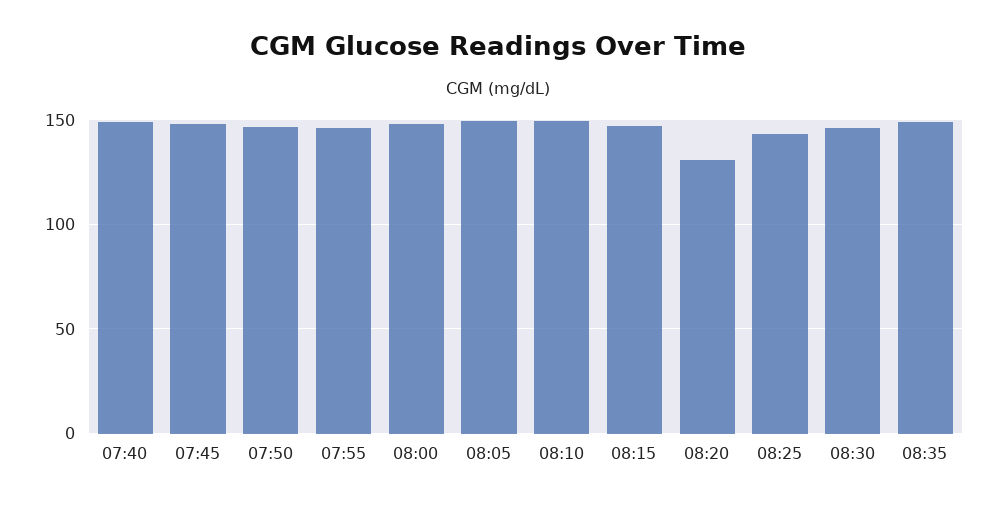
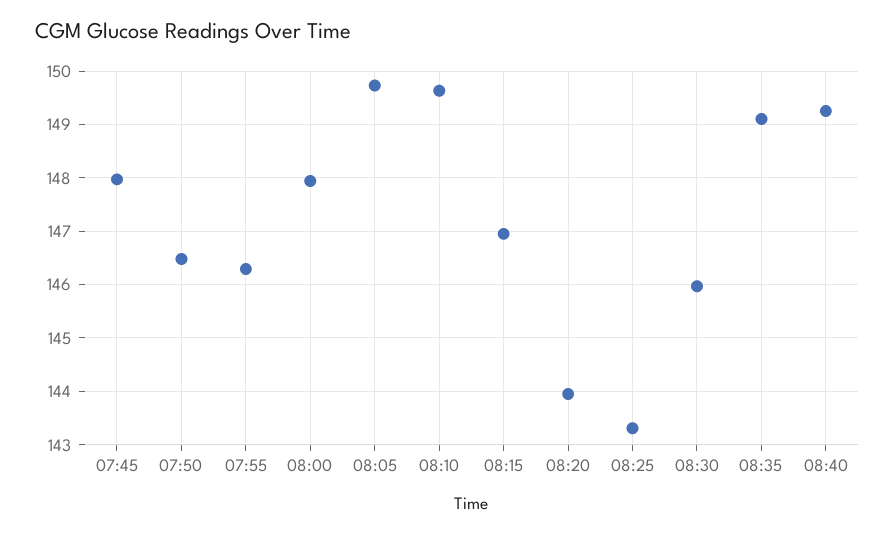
07:40: 150 -> none
08:20: 130 -> 144
08:40: none -> 149.2

